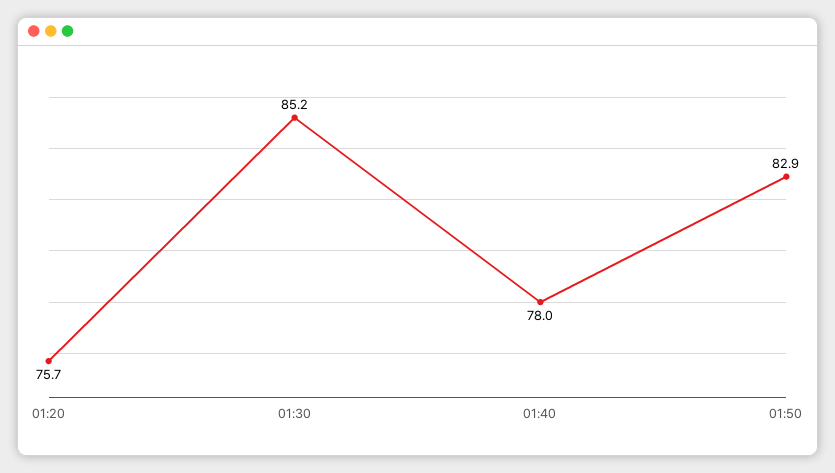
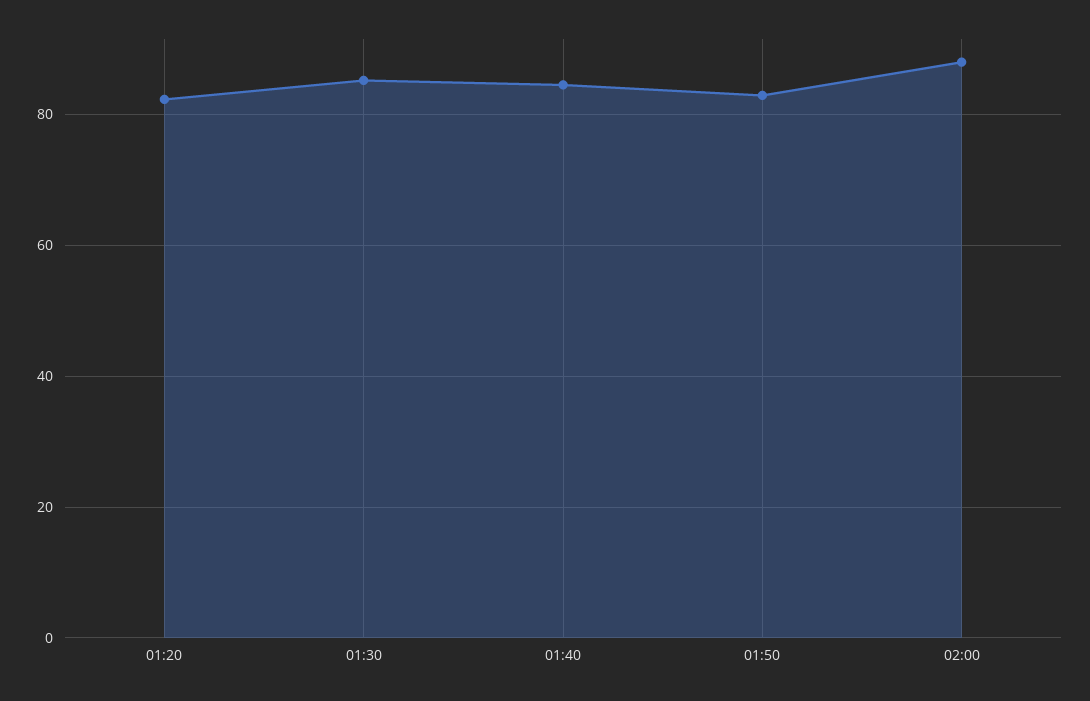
01:20: 75.7 -> 82
01:40: 78 -> 84
02:00: none -> 88

